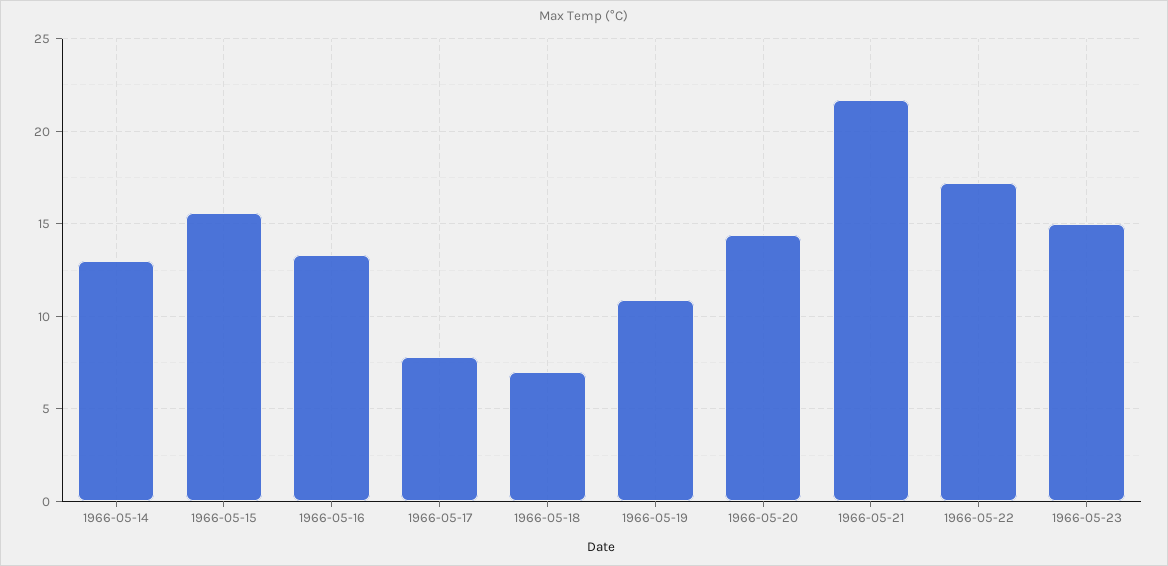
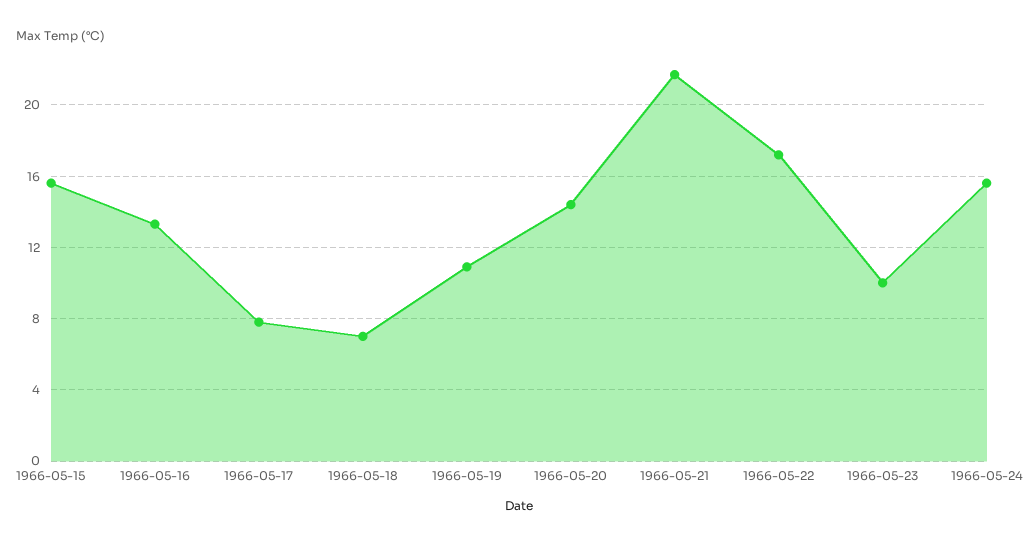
1966-05-14: 13 -> none
1966-05-23: 15 -> 10
1966-05-24: none -> 15.5

